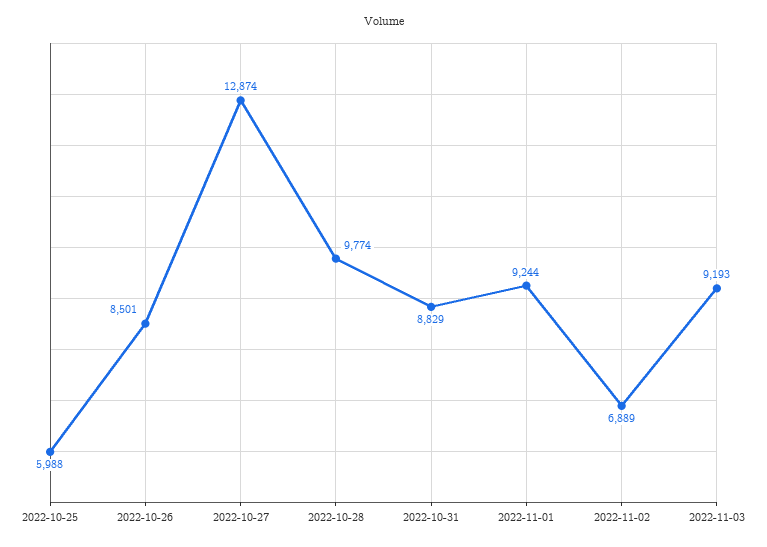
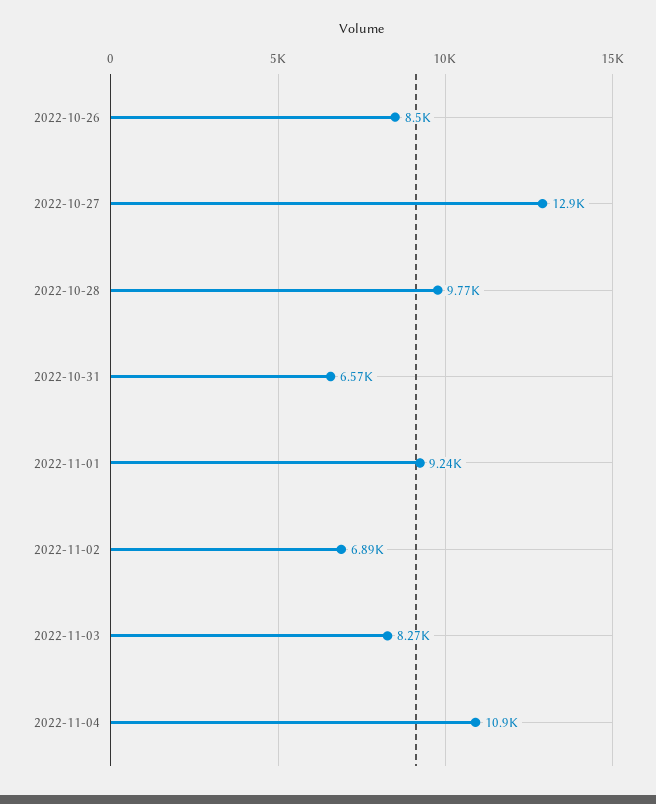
2022-10-25: 5988 -> none
2022-10-31: 8829 -> 6570
2022-11-03: 9193 -> 8270
2022-11-04: none -> 10900

